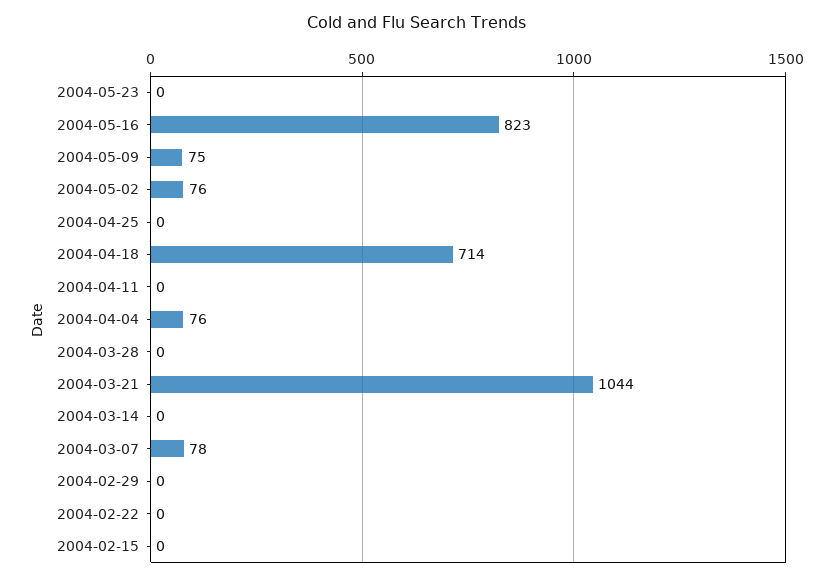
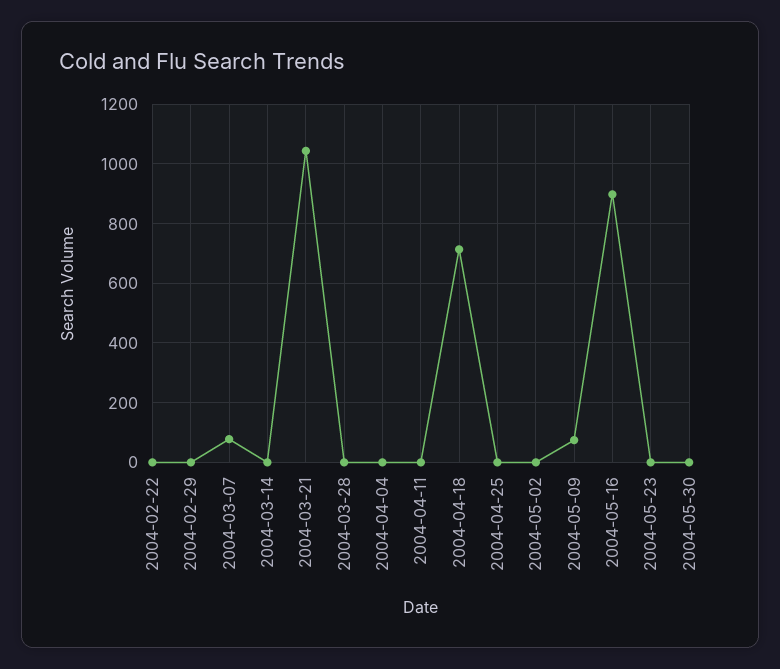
2004-05-16: 823 -> 900
2004-05-02: 76 -> 0
2004-04-04: 76 -> 0
2004-02-15: 0 -> none
2004-05-30: none -> 0

